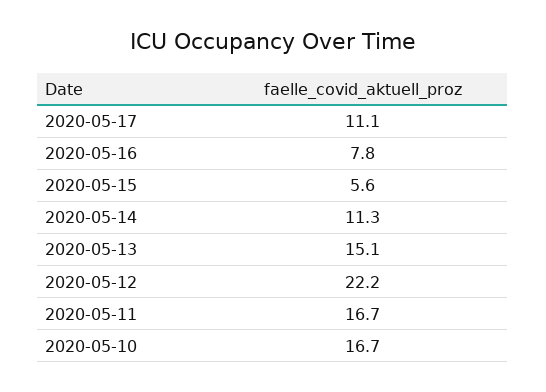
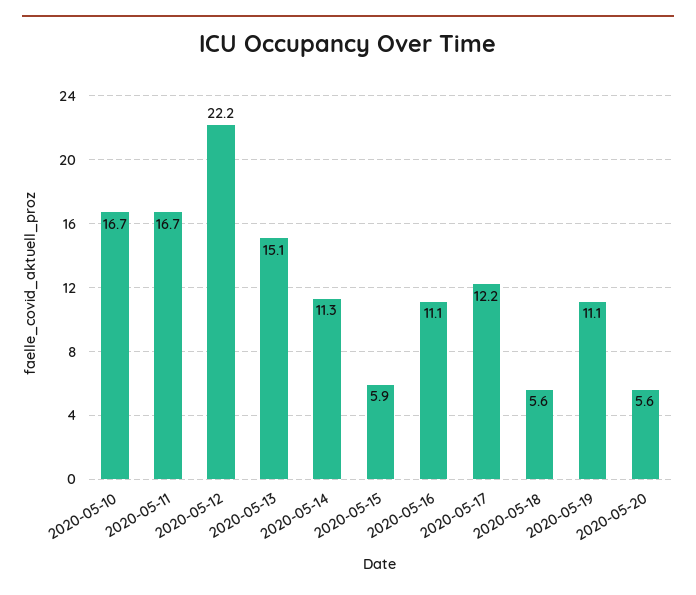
2020-05-17: 11.1 -> 12.2
2020-05-16: 7.8 -> 11.1
2020-05-15: 5.6 -> 5.9
2020-05-18: none -> 5.6
2020-05-19: none -> 11.1
2020-05-20: none -> 5.6

